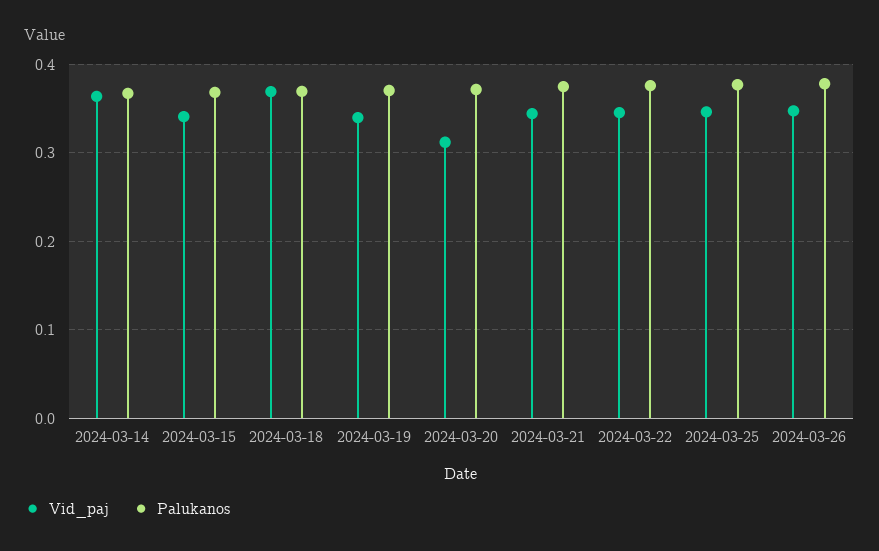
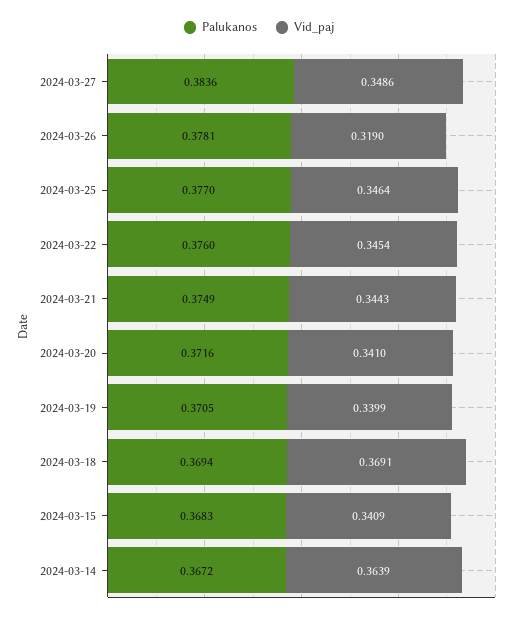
Vid_paj, 2024-03-20: 0.31 -> 0.341
Vid_paj, 2024-03-26: 0.35 -> 0.319
Palukanos, 2024-03-27: none -> 0.3836
Vid_paj, 2024-03-27: none -> 0.3486

